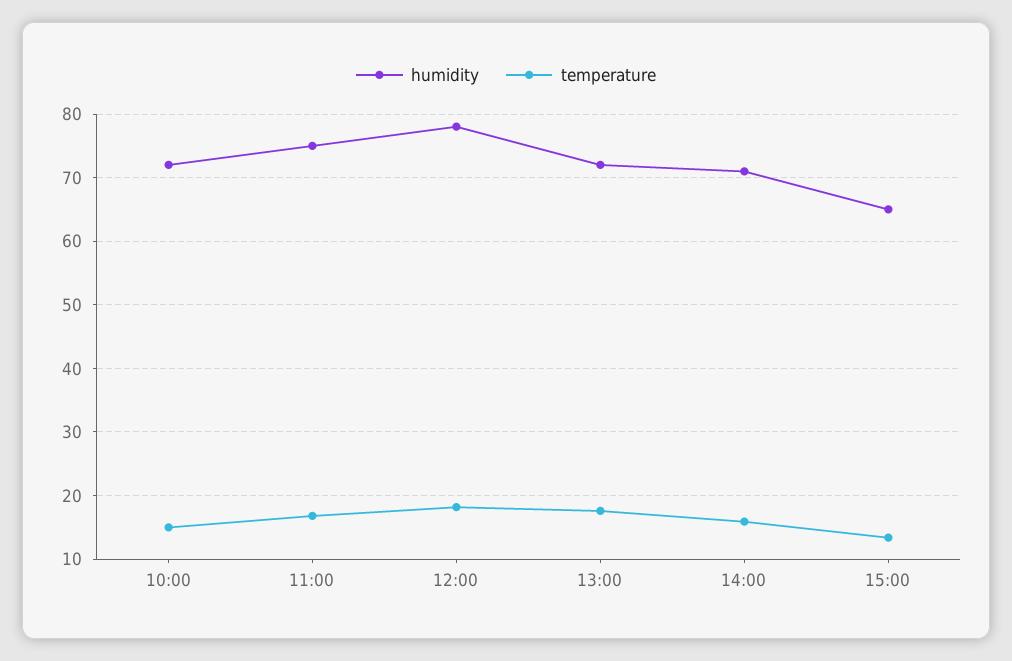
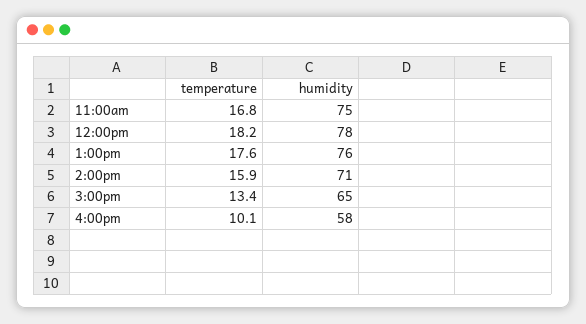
humidity, 10:00: 72 -> none
temperature, 10:00: 15 -> none
humidity, 13:00: 72 -> 76
temperature, 4:00pm: none -> 10.1
humidity, 4:00pm: none -> 58

